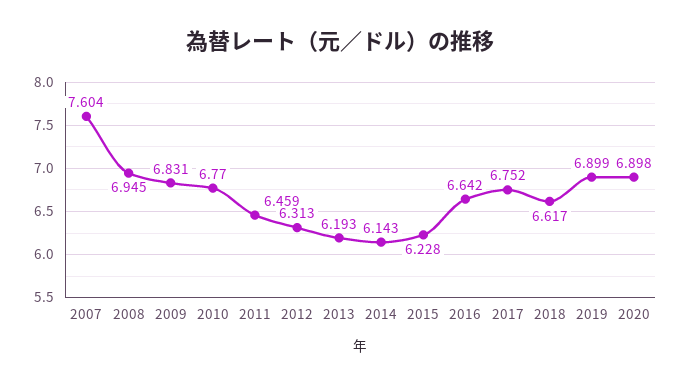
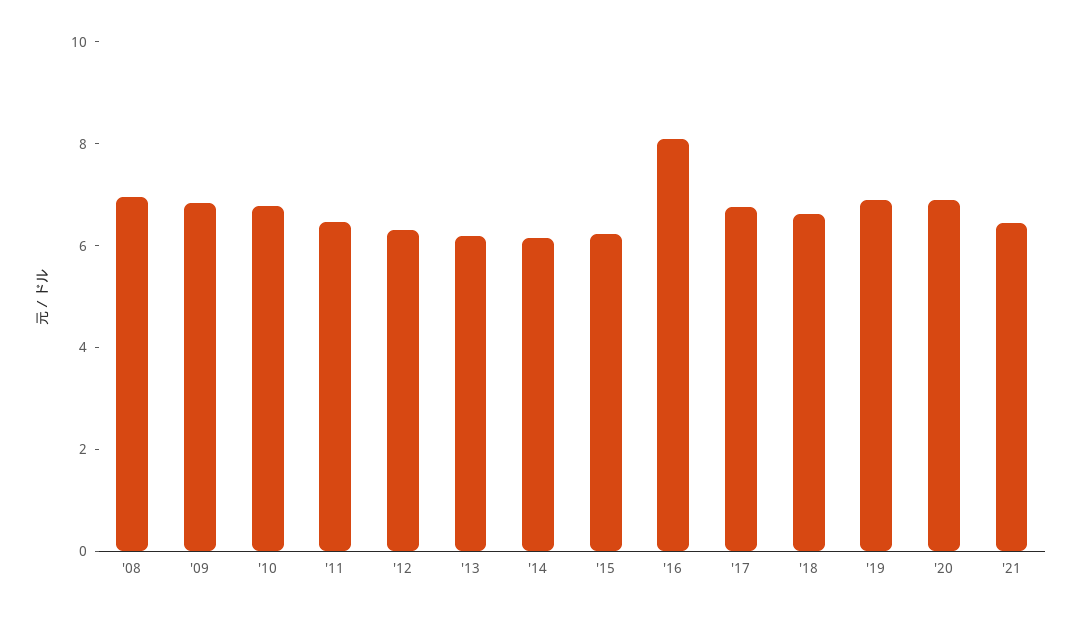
2007: 7.604 -> none
2016: 6.642 -> 8
'21: none -> 6.5

